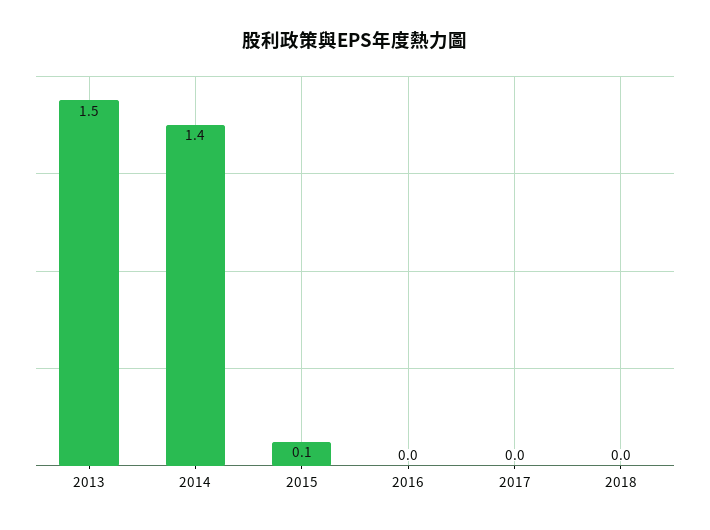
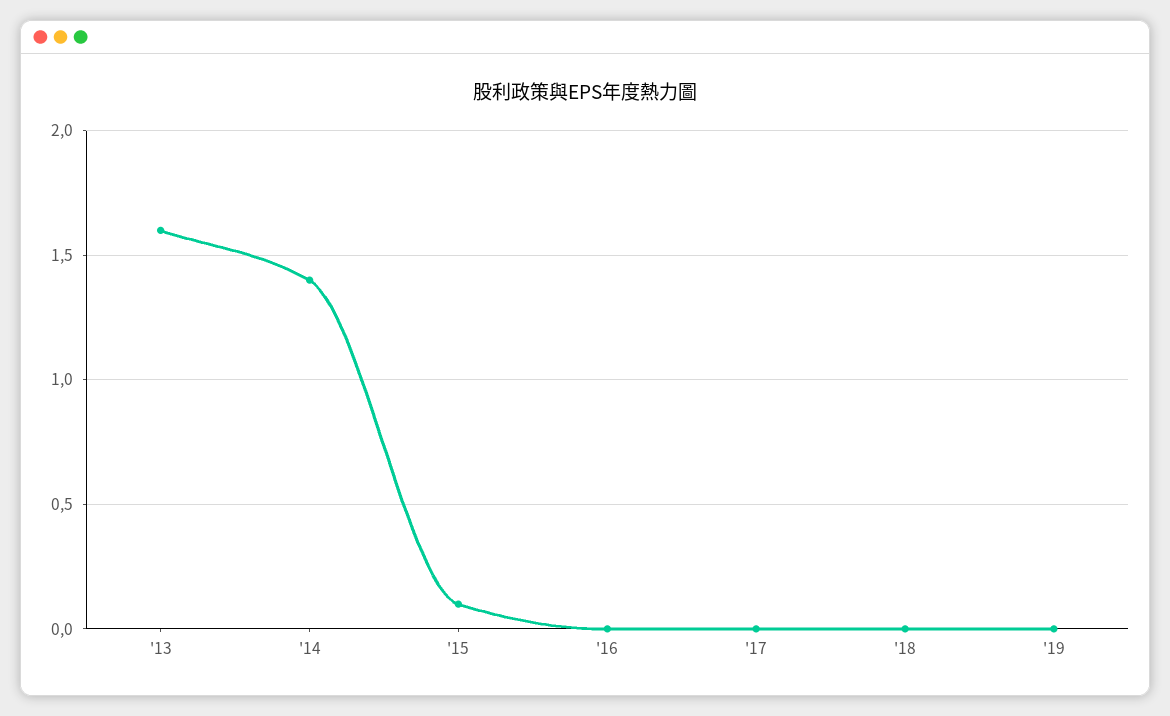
2013: 1.5 -> 1.6
'19: none -> 0

